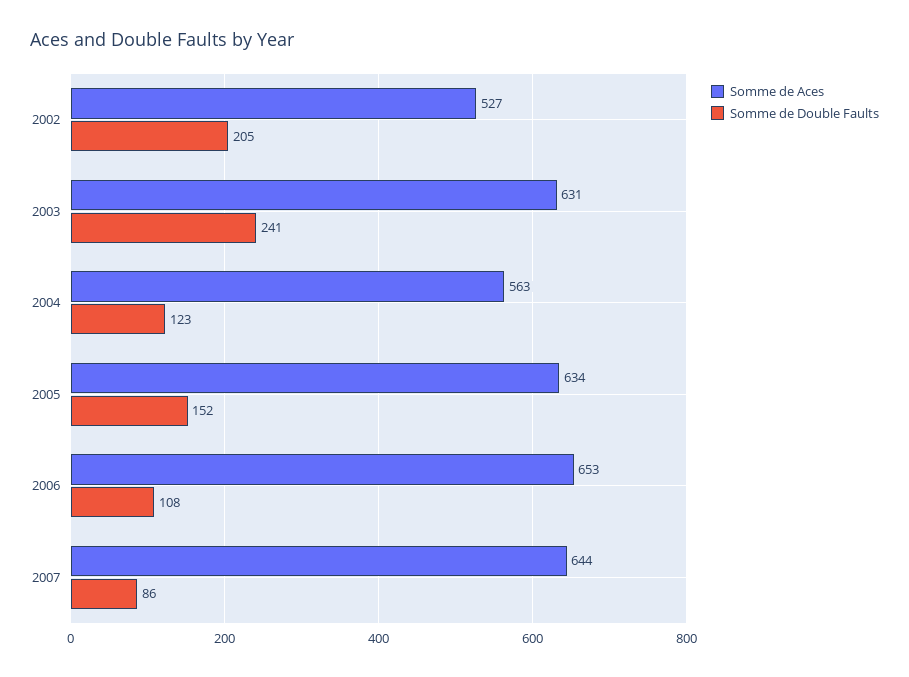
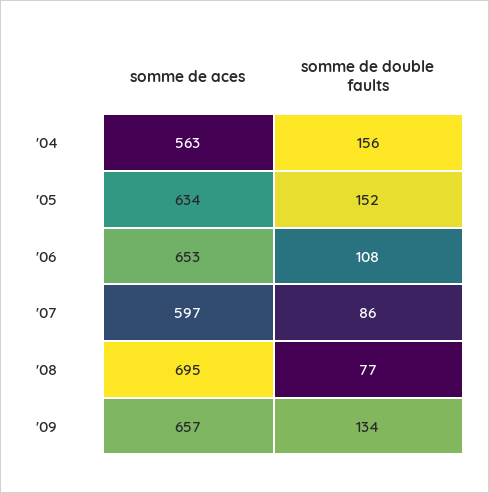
Somme de Aces, 2002: 527 -> none
Somme de Double Faults, 2002: 205 -> none
Somme de Aces, 2003: 631 -> none
Somme de Double Faults, 2003: 241 -> none
Somme de Double Faults, 2004: 123 -> 156
Somme de Aces, 2007: 644 -> 597
Somme de Aces, '08: none -> 695
Somme de Double Faults, '08: none -> 77
Somme de Aces, '09: none -> 657
Somme de Double Faults, '09: none -> 134

